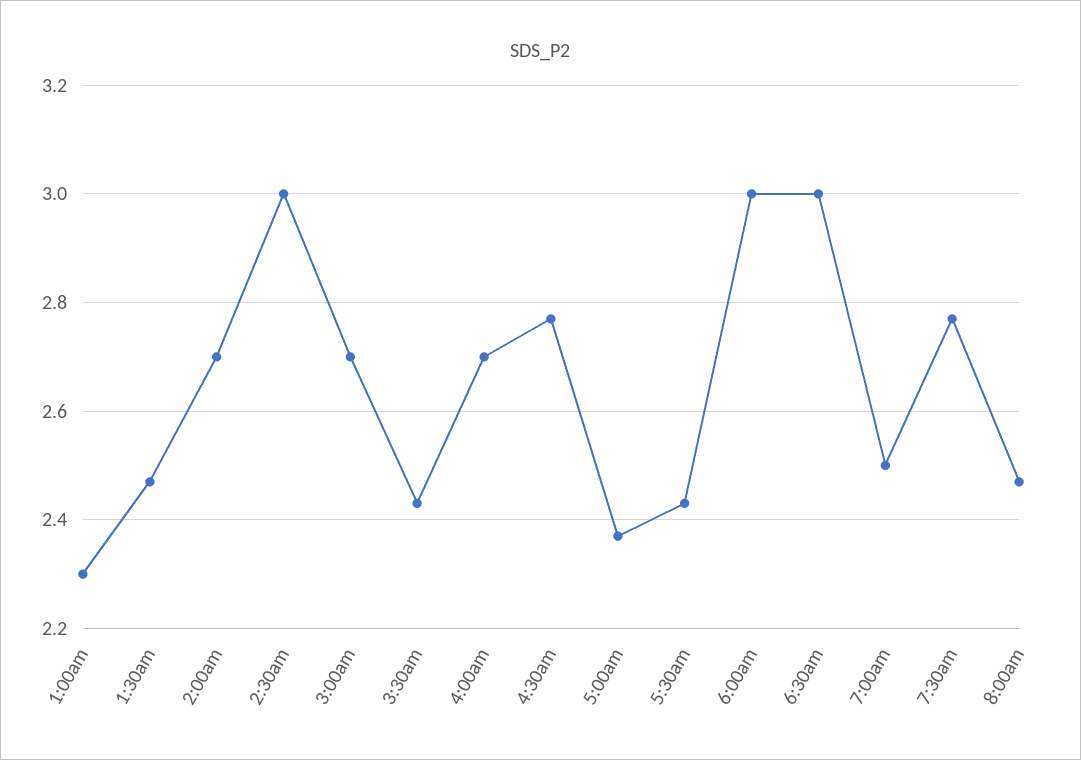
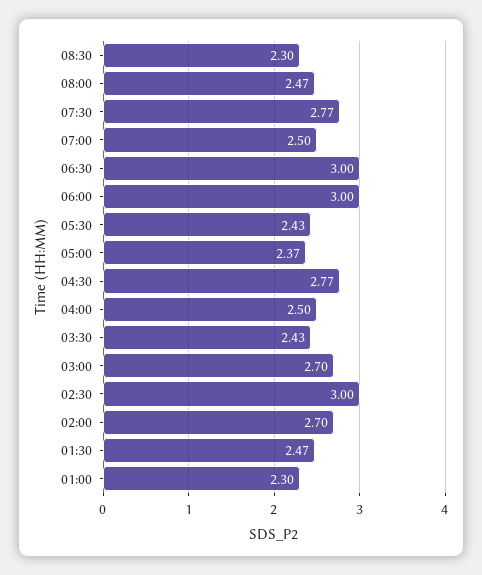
4:00am: 2.7 -> 2.5
08:30: none -> 2.3

